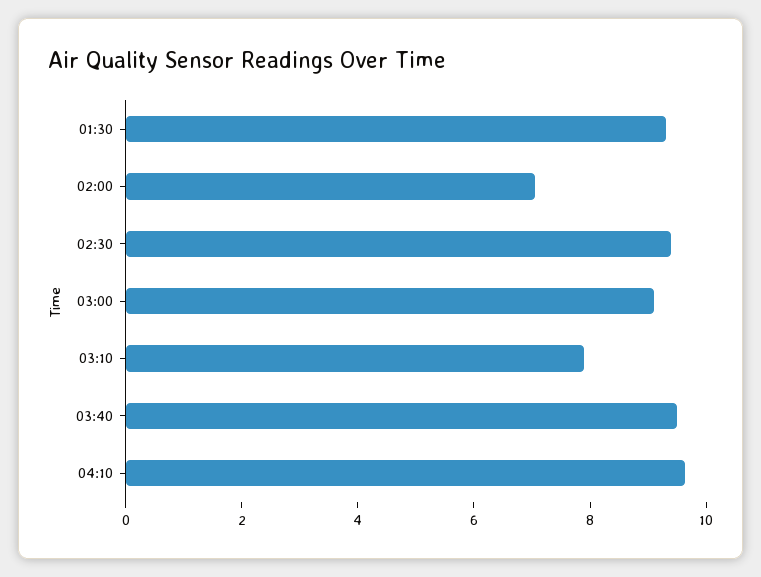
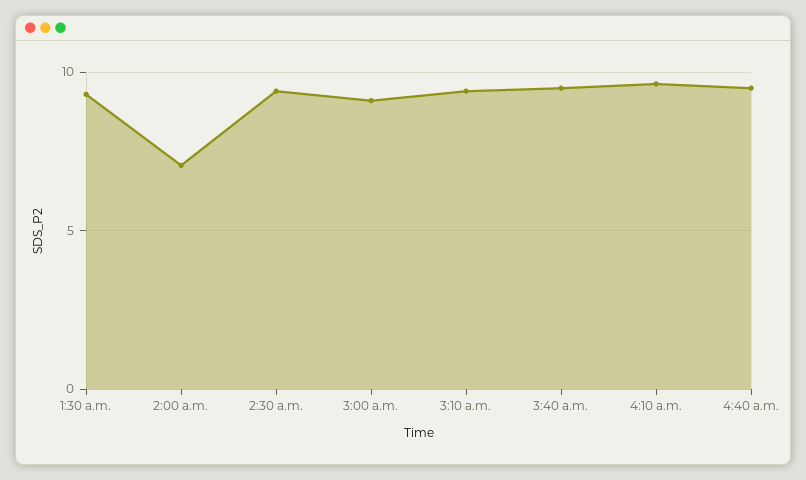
03:10: 8 -> 9.5
4:40 a.m.: none -> 9.5

